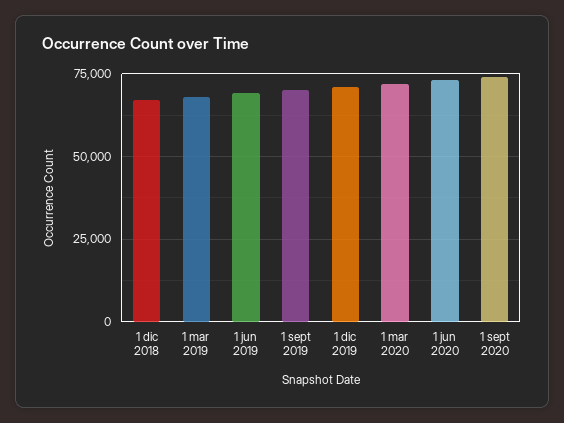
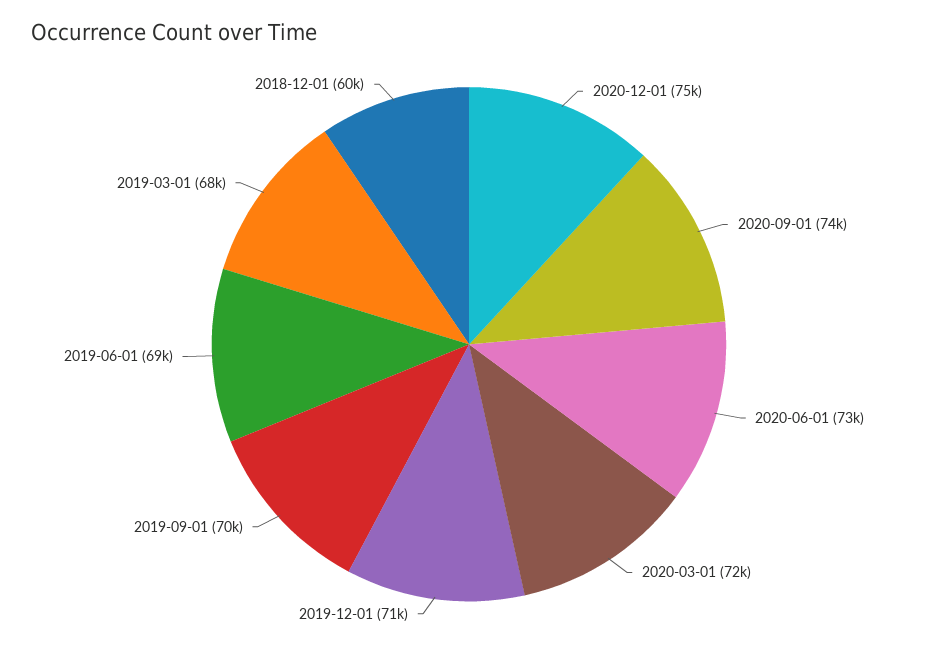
1 dic 2018: 67500 -> 60000
2020-12-01: none -> 75000

